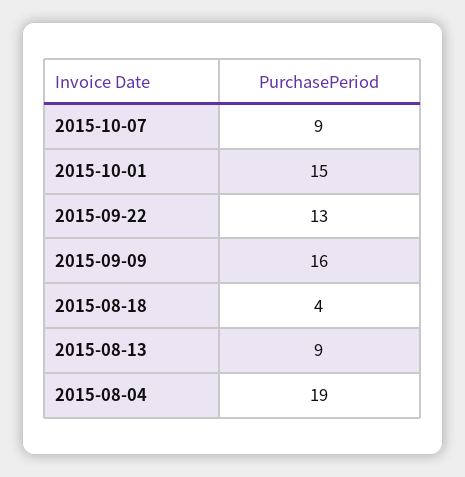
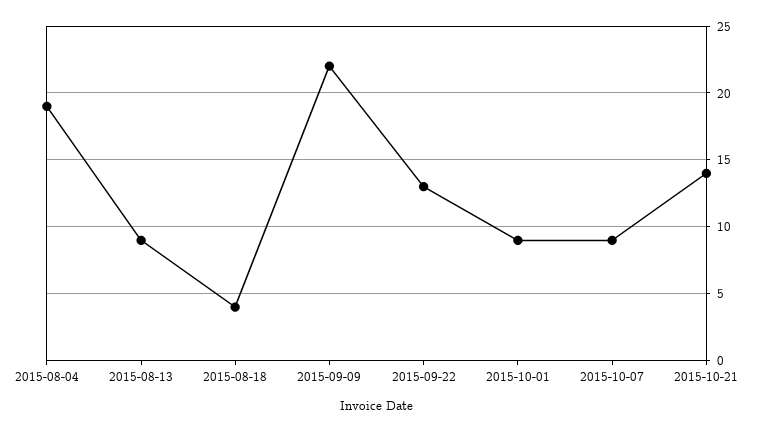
2015-10-01: 15 -> 9
2015-09-09: 16 -> 22
2015-10-21: none -> 14

